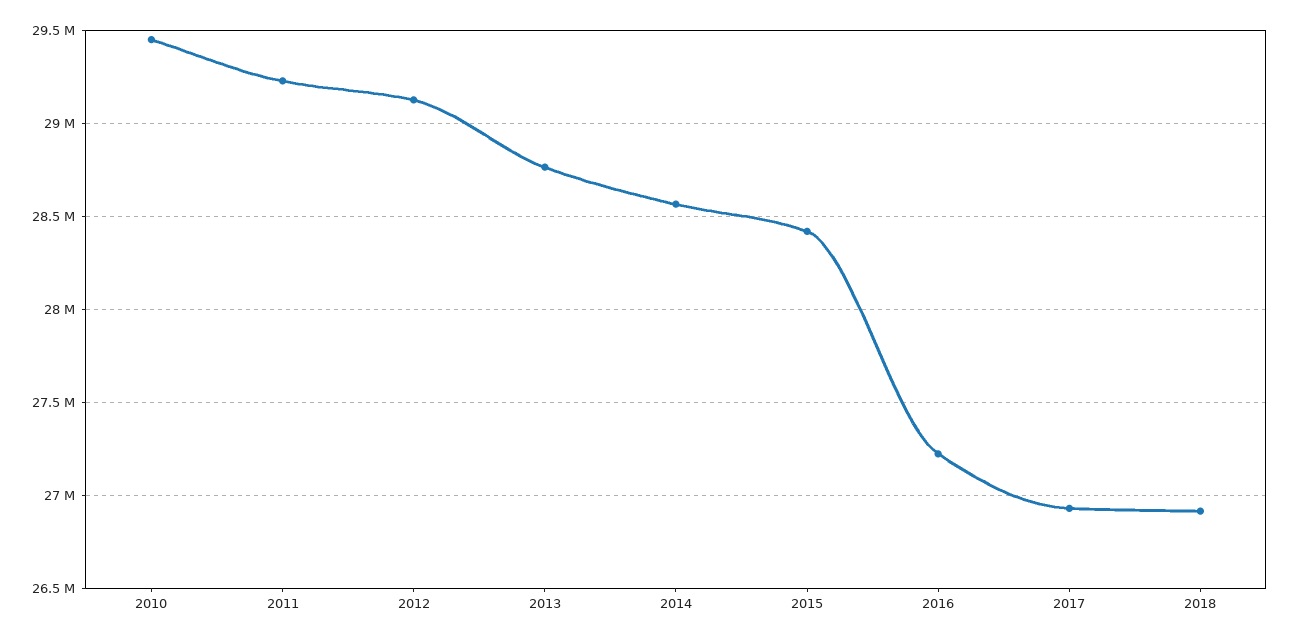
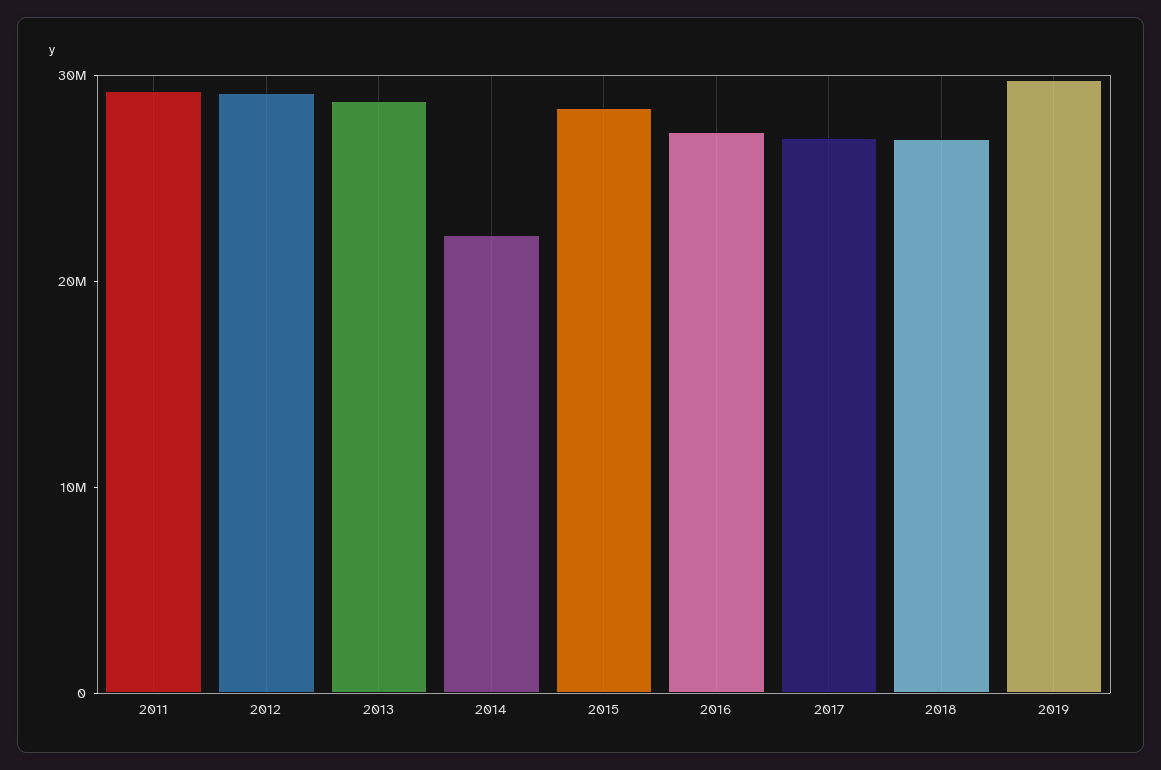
2010: 29450000 -> none
2014: 28550000 -> 22000000
2019: none -> 30000000

